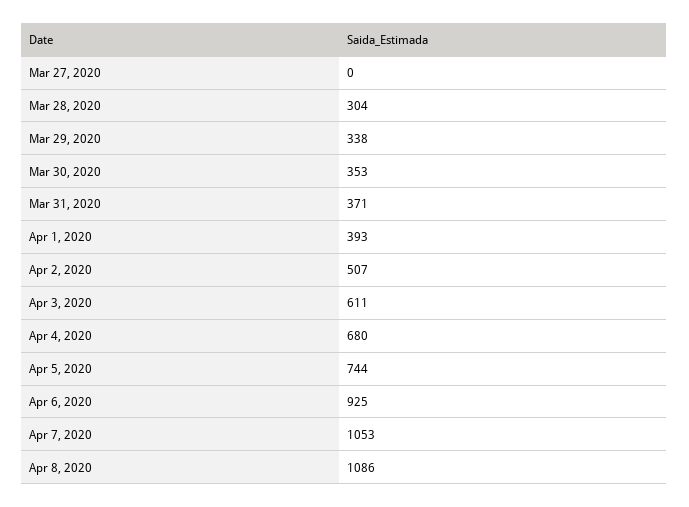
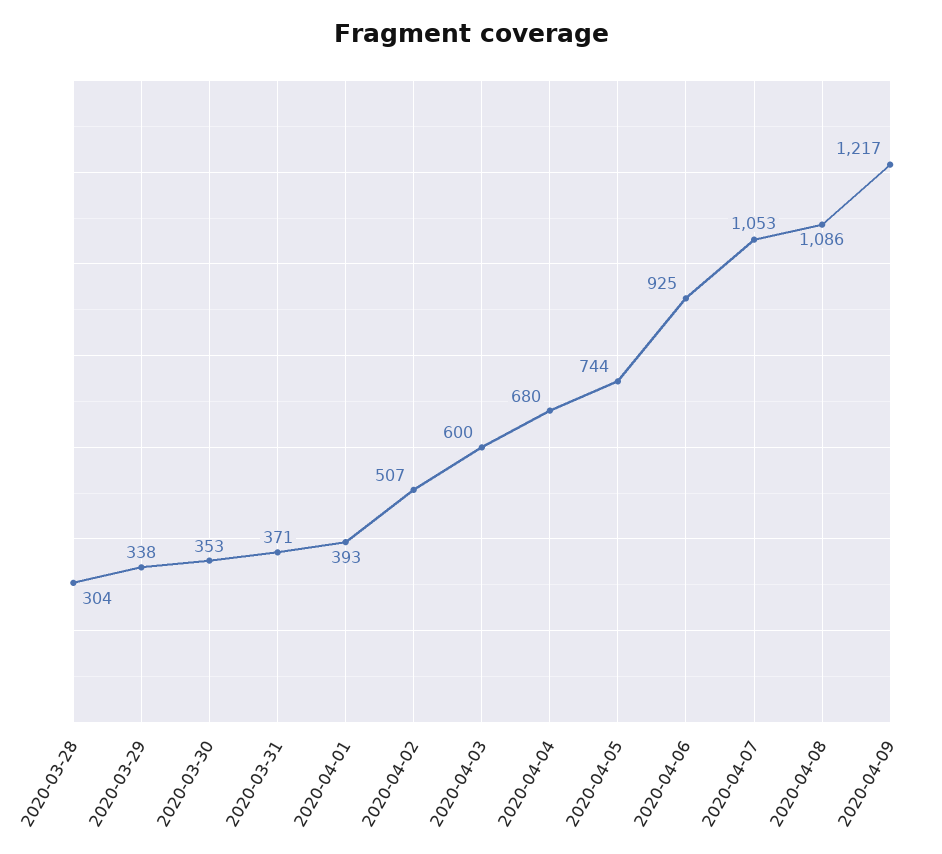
Mar 27, 2020: 0 -> none
Apr 3, 2020: 611 -> 600
2020-04-09: none -> 1217

